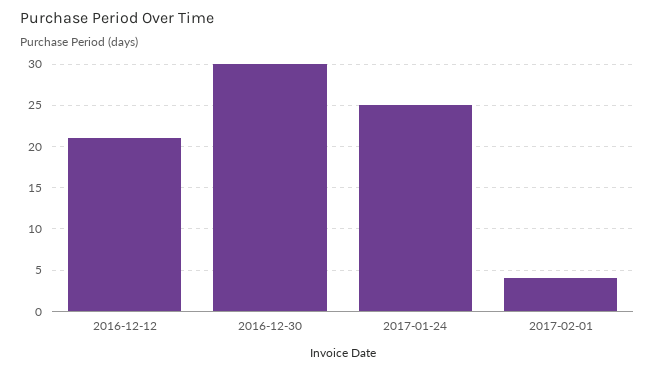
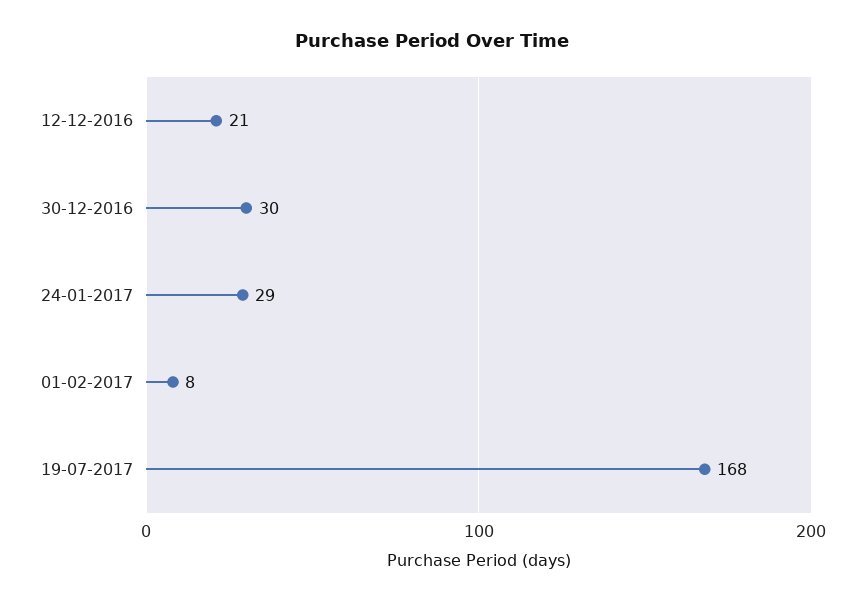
2017-01-24: 25 -> 29
2017-02-01: 4 -> 8
19-07-2017: none -> 168

